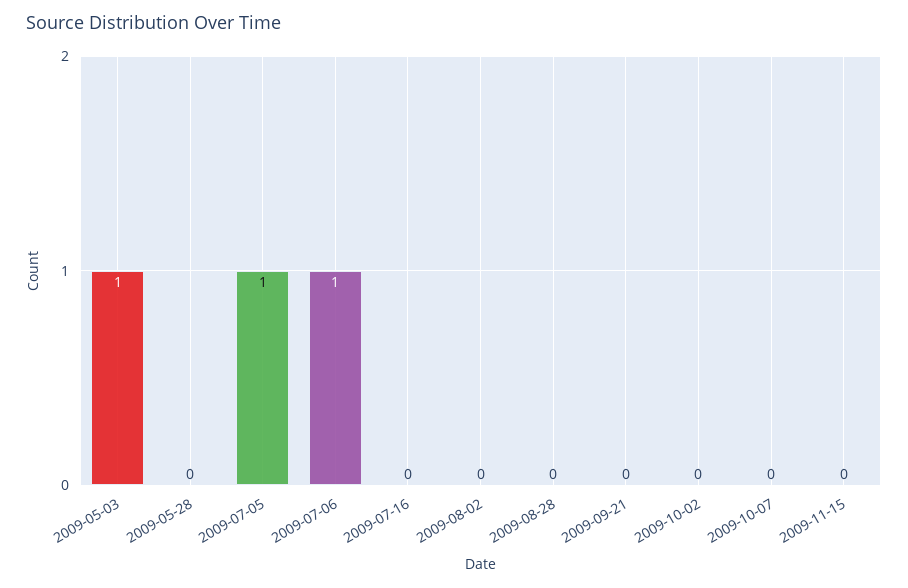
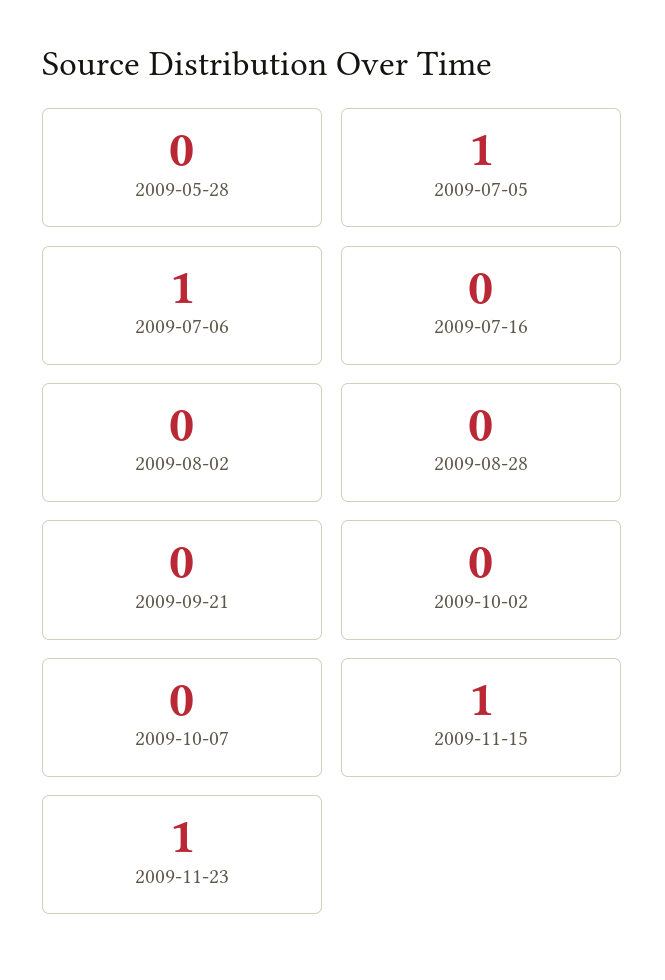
2009-05-03: 1 -> none
2009-11-15: 0 -> 1
2009-11-23: none -> 1

